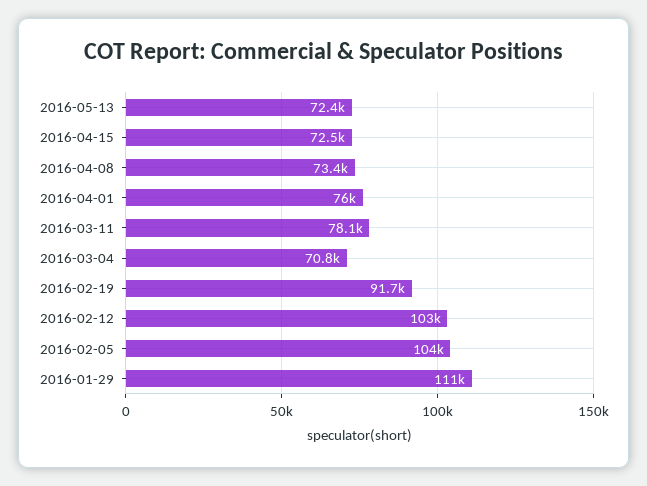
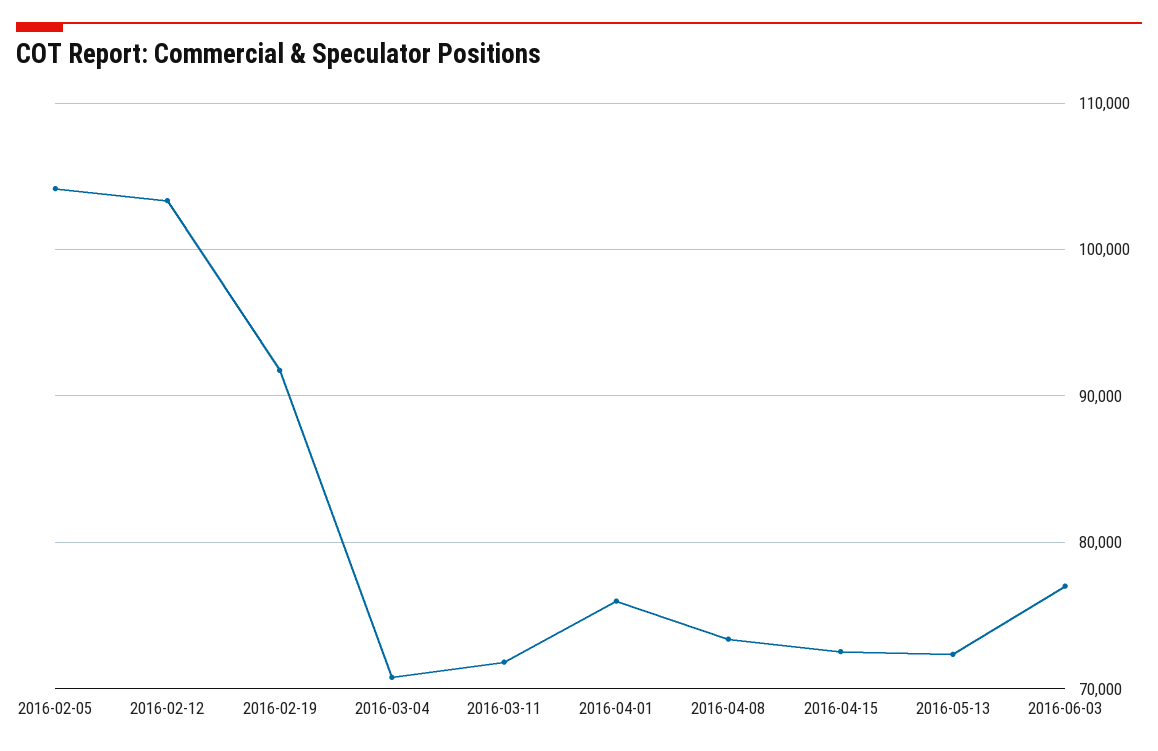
2016-03-11: 78100 -> 72000
2016-01-29: 111000 -> none
2016-06-03: none -> 77000

